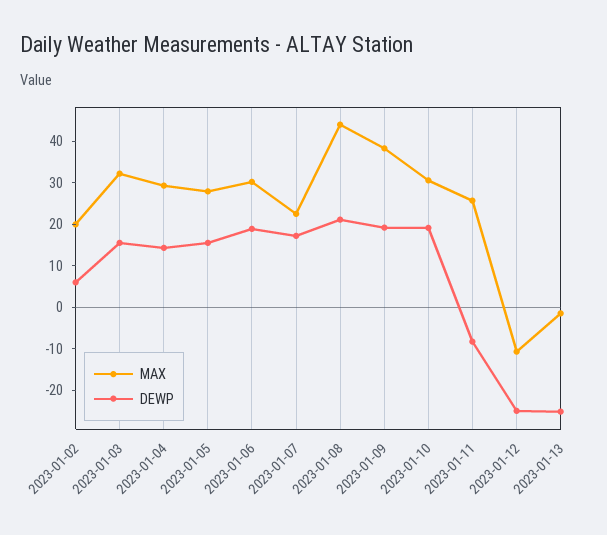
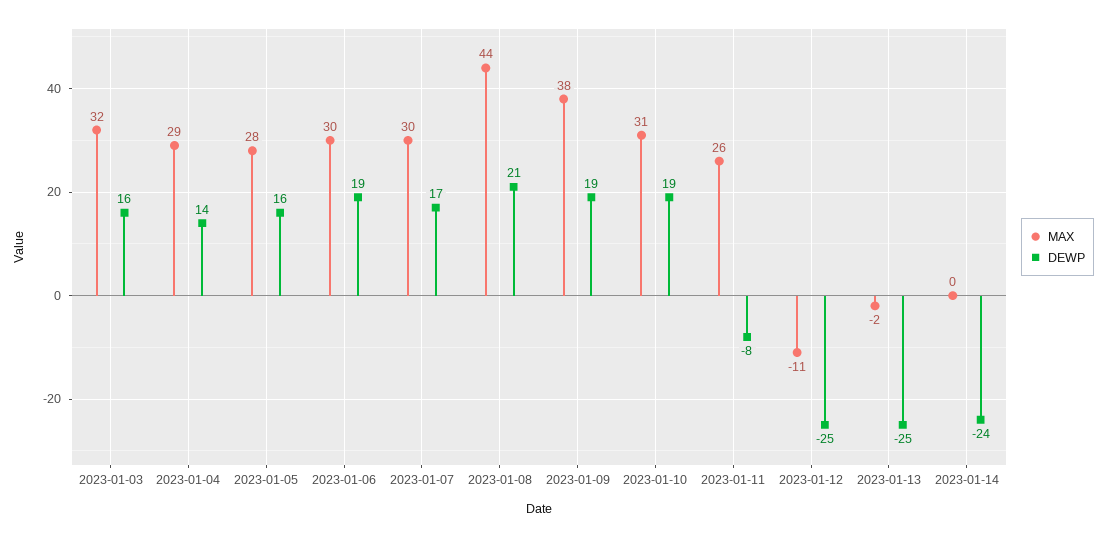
MAX, 2023-01-02: 20 -> none
DEWP, 2023-01-02: 6 -> none
MAX, 2023-01-07: 22 -> 30
MAX, 2023-01-14: none -> 0
DEWP, 2023-01-14: none -> -24

